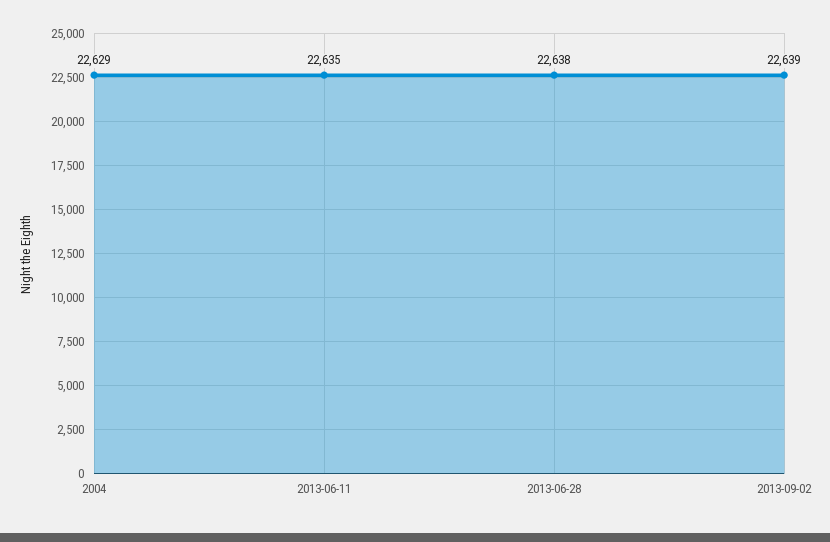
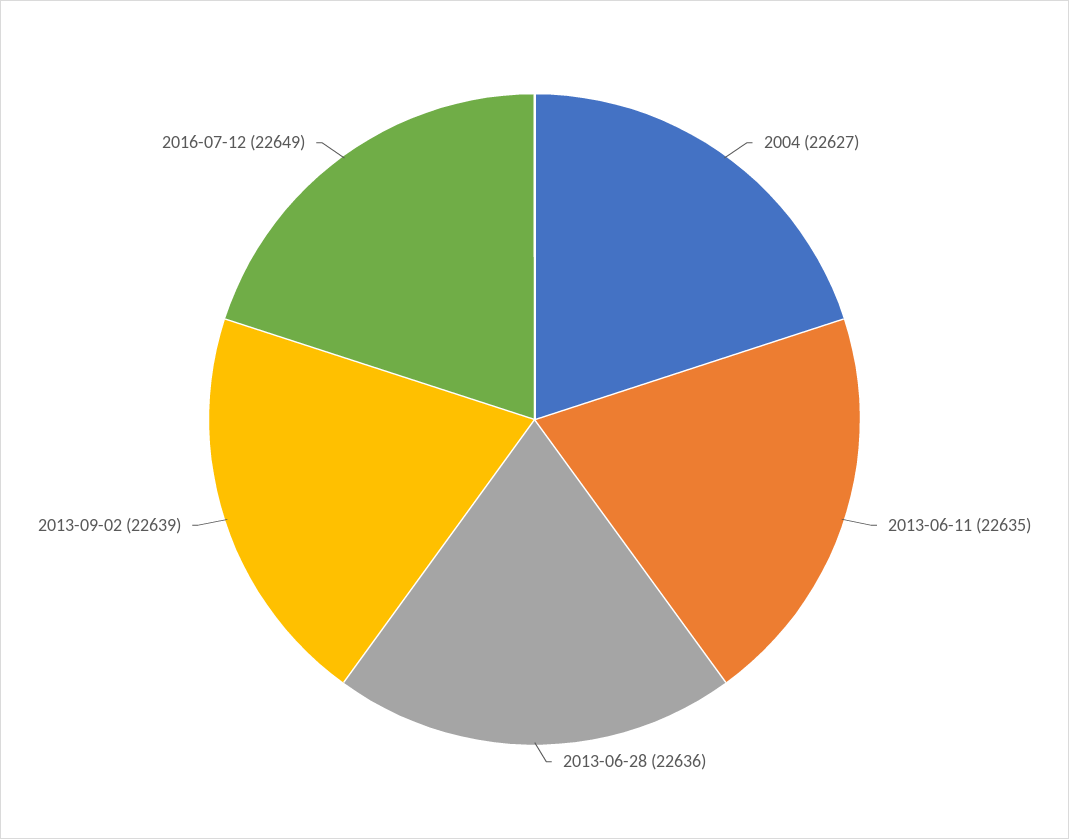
2004: 22629 -> 22627
2013-06-28: 22638 -> 22636
2016-07-12: none -> 22649

